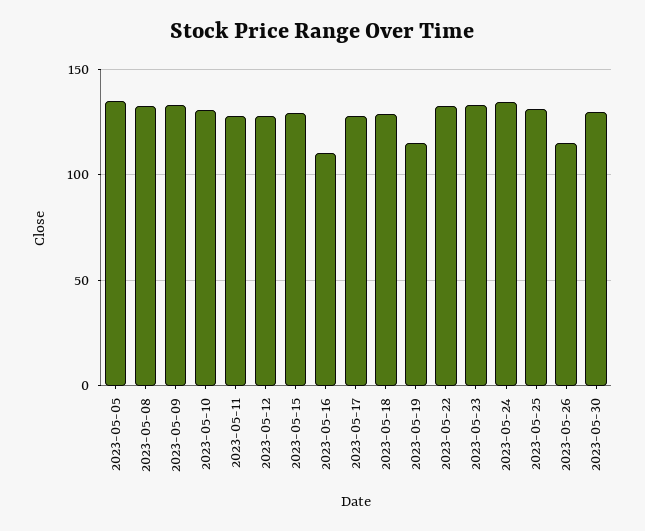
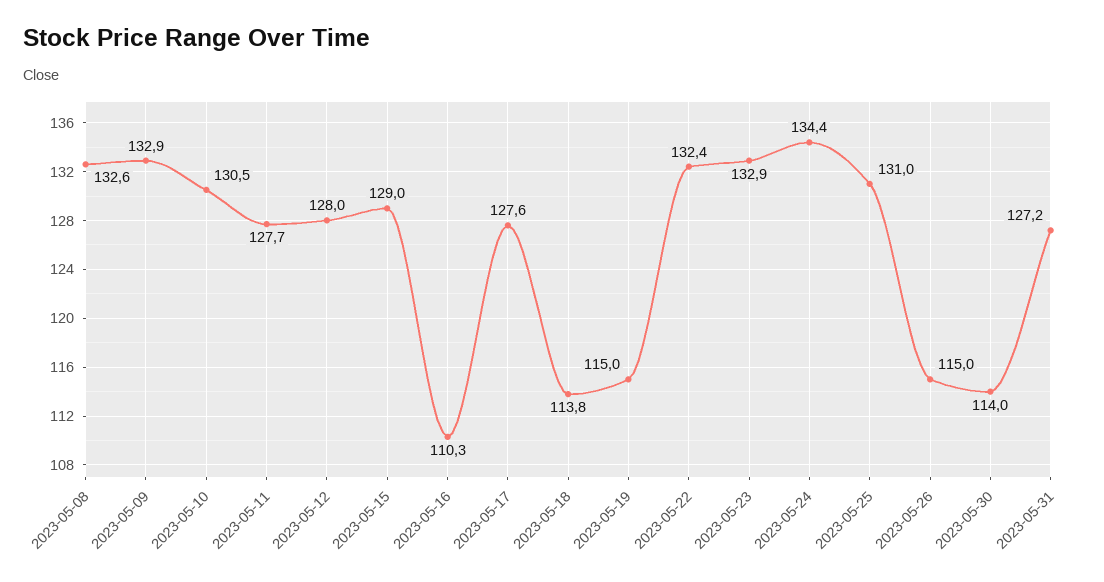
2023-05-05: 135 -> none
2023-05-18: 130 -> 113.8
2023-05-30: 130 -> 114
2023-05-31: none -> 127.2

